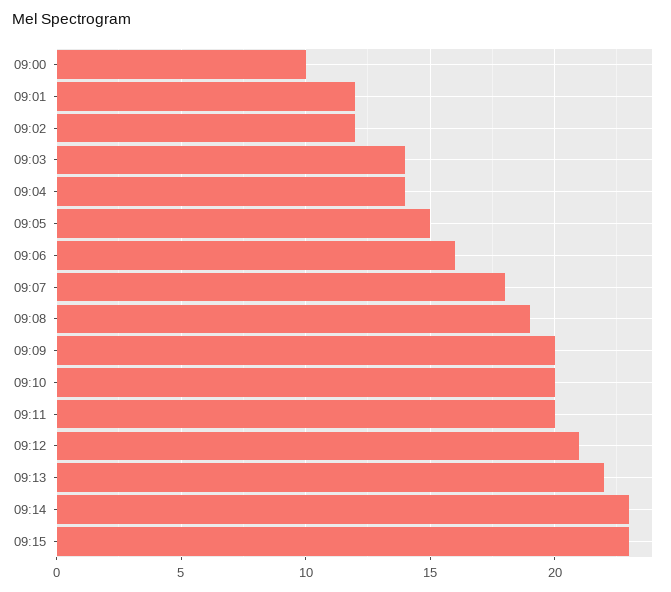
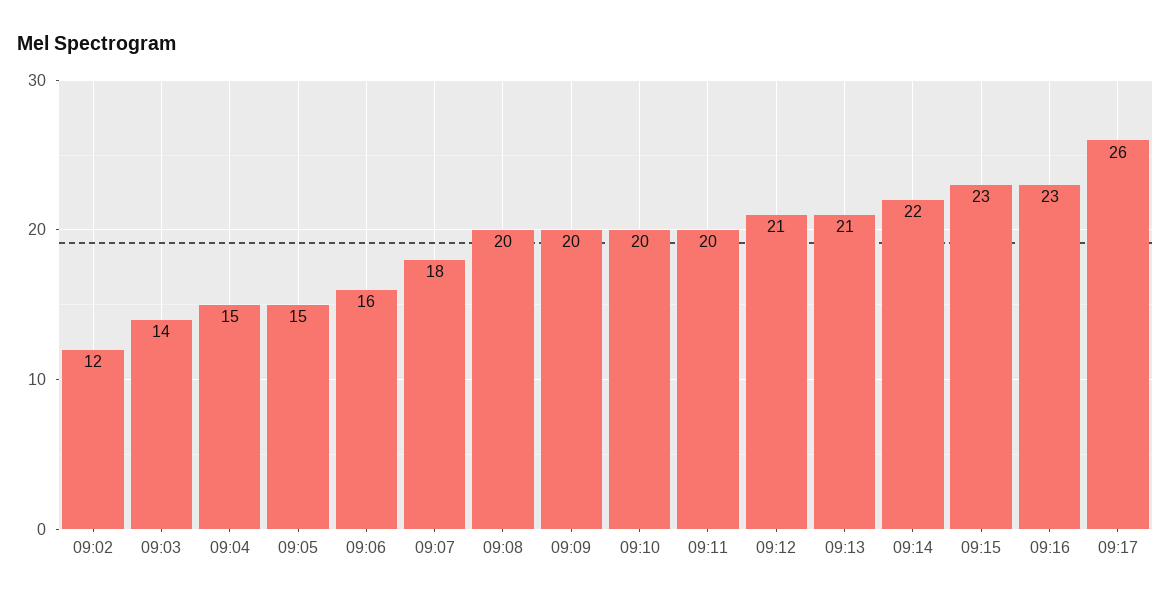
09:00: 10 -> none
09:01: 12 -> none
09:04: 14 -> 15
09:08: 19 -> 20
09:13: 22 -> 21
09:14: 23 -> 22
09:16: none -> 23
09:17: none -> 26

